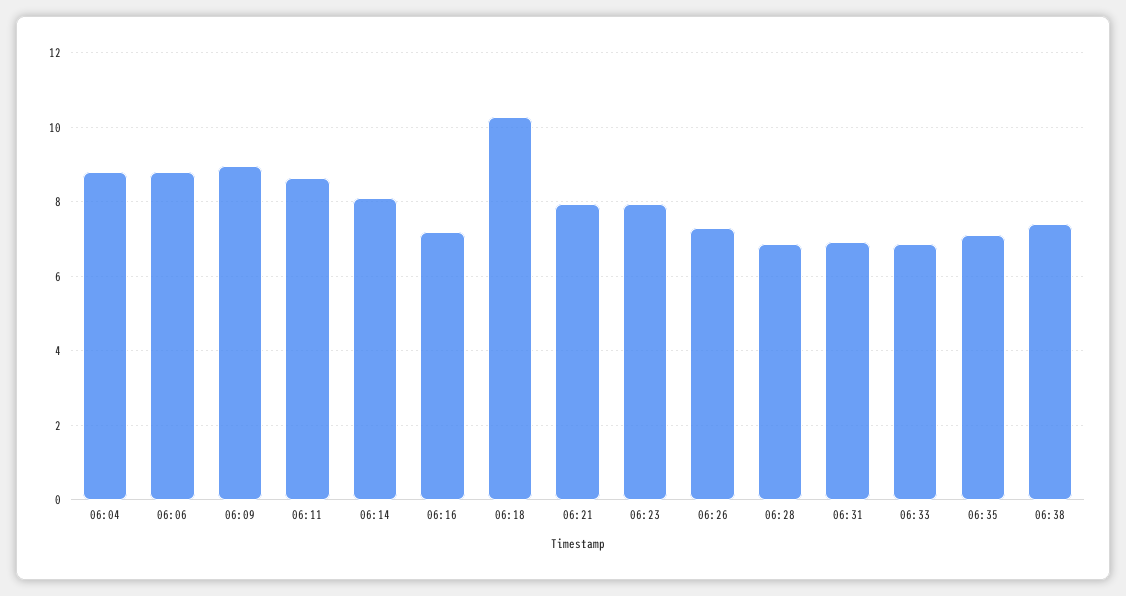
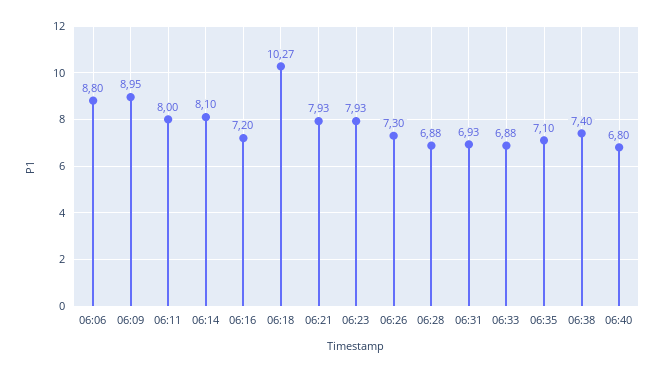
06:04: 8.8 -> none
06:11: 8.6 -> 8
06:40: none -> 6.8

